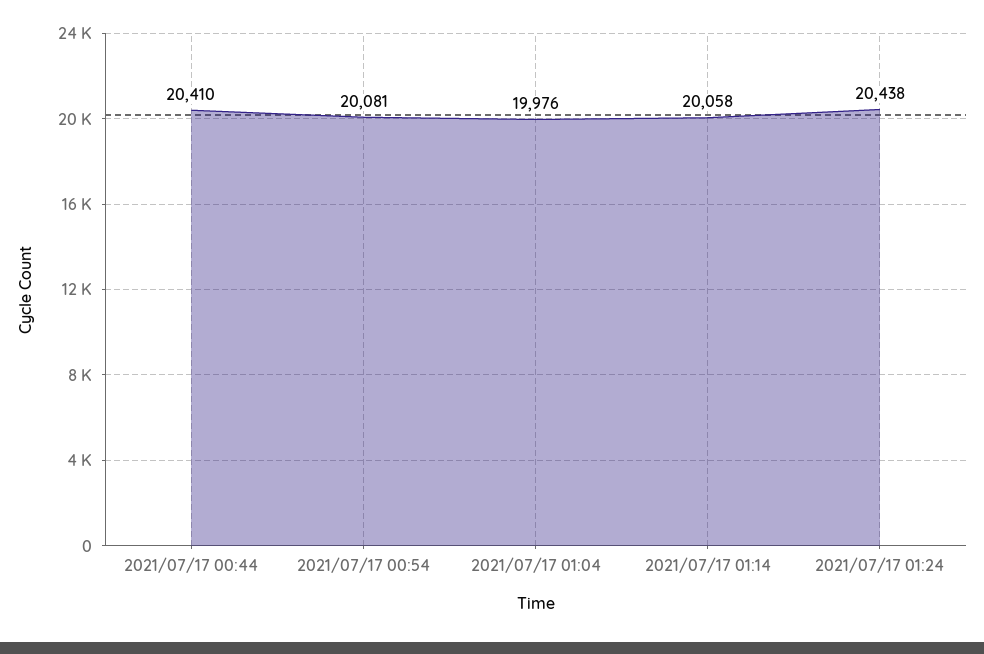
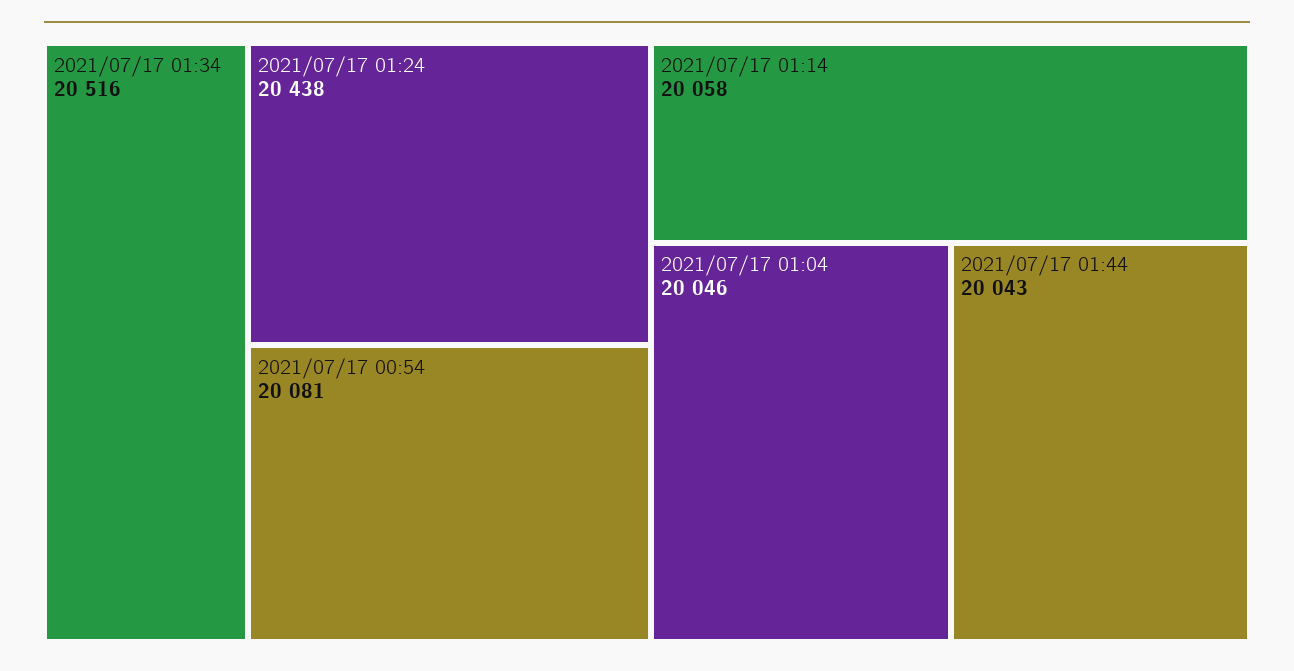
2021/07/17 00:44: 20410 -> none
2021/07/17 01:04: 19976 -> 20046
2021/07/17 01:34: none -> 20516
2021/07/17 01:44: none -> 20043

